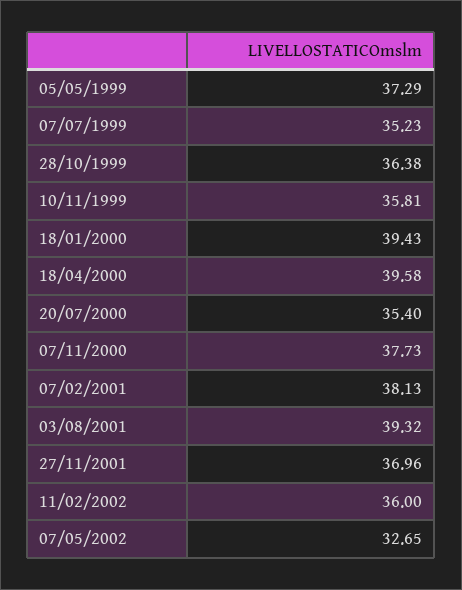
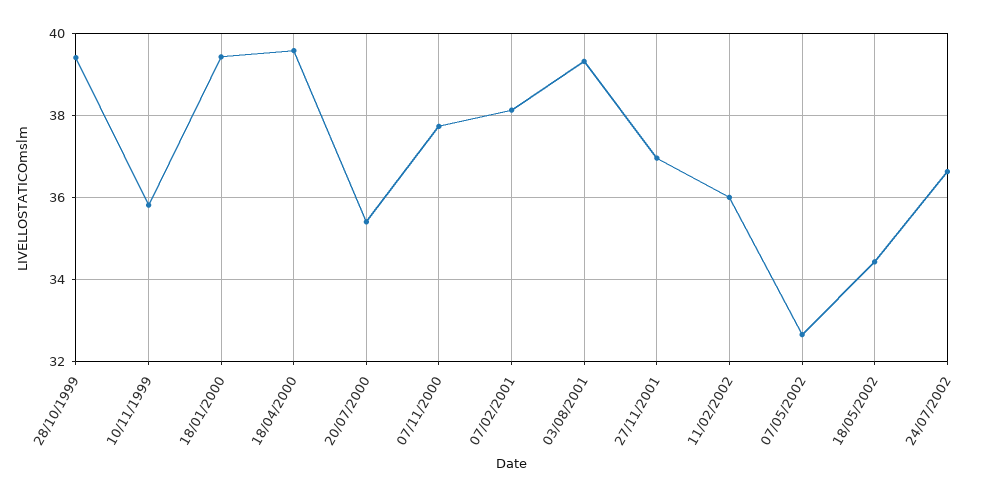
05/05/1999: 37.29 -> none
07/07/1999: 35.23 -> none
28/10/1999: 36.38 -> 39.4
18/05/2002: none -> 34.4
24/07/2002: none -> 36.6

